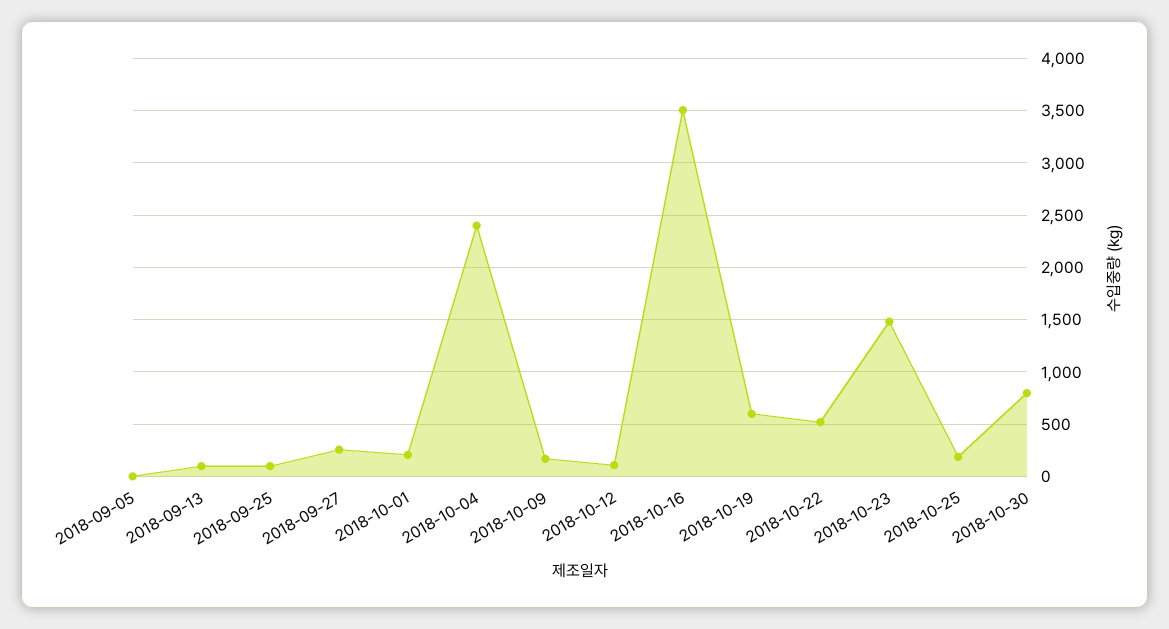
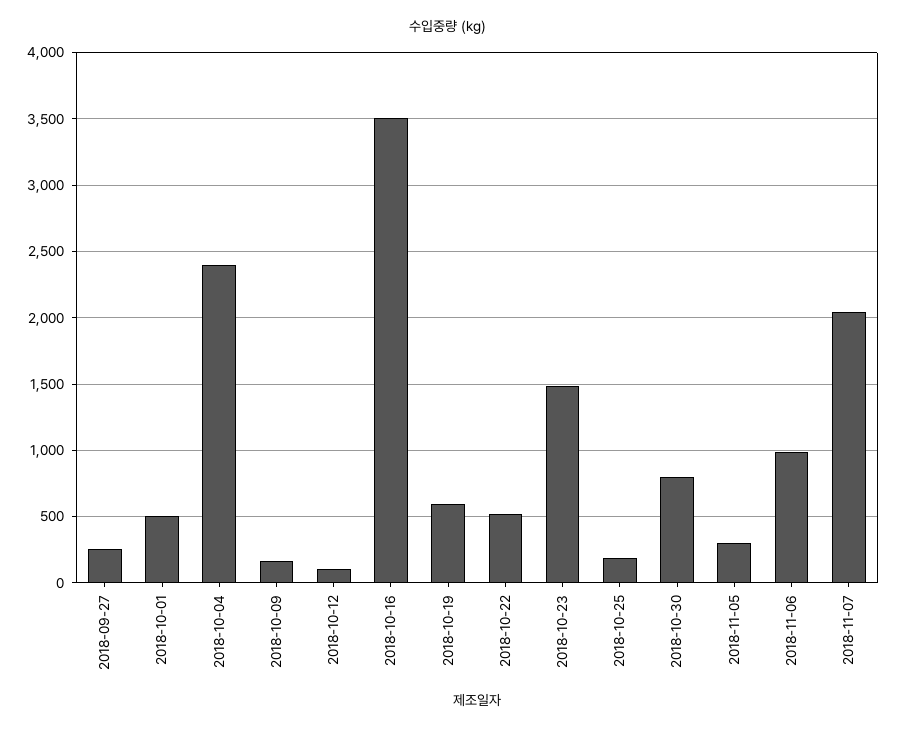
2018-09-05: 0 -> none
2018-09-13: 100 -> none
2018-09-25: 100 -> none
2018-10-01: 200 -> 500
2018-11-05: none -> 300
2018-11-06: none -> 1000
2018-11-07: none -> 2050

